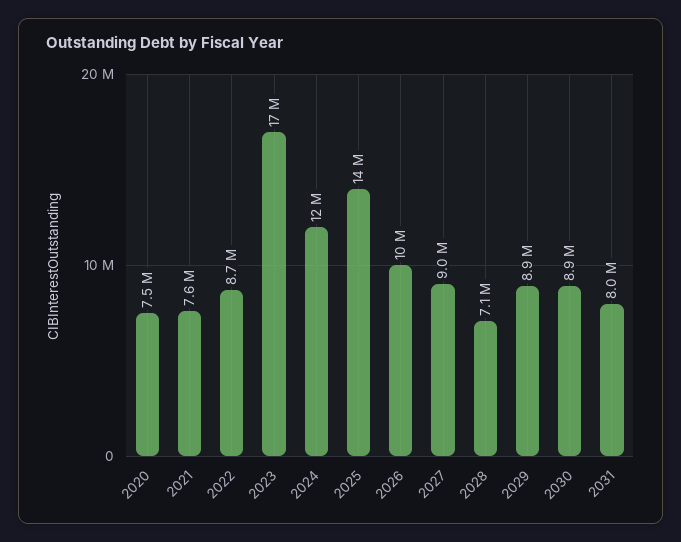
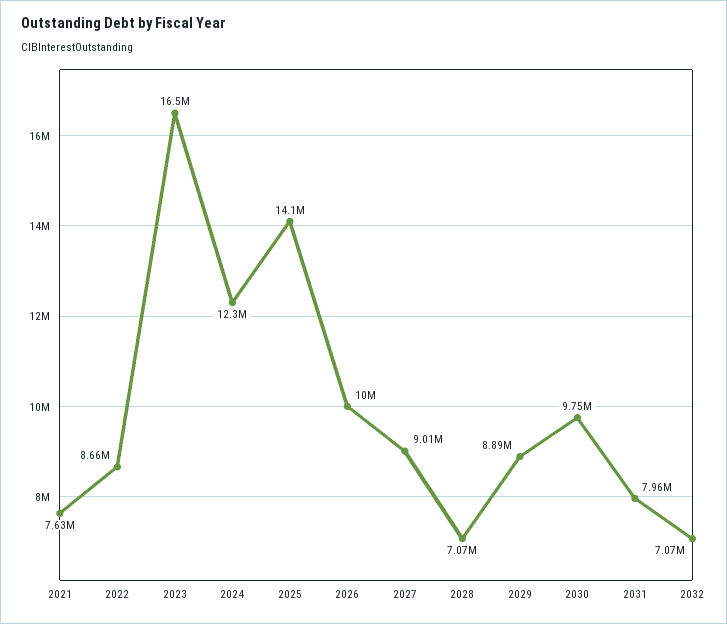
2020: 7500000 -> none
2030: 8900000 -> 9750000
2032: none -> 7070000

